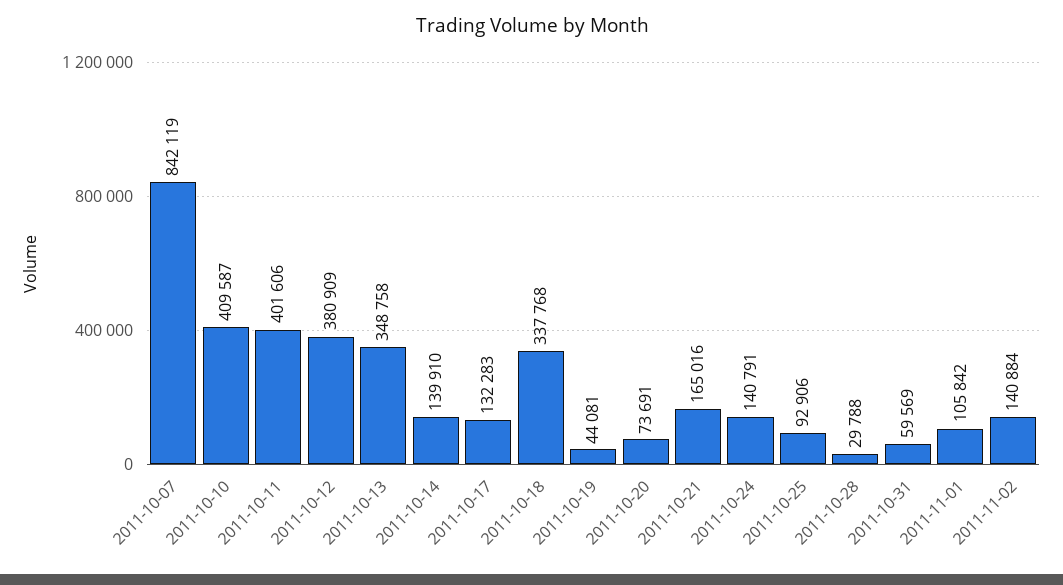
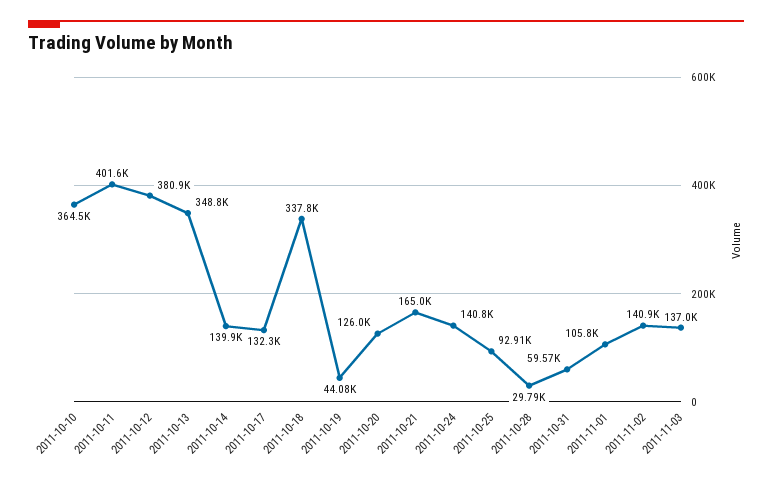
2011-10-07: 842119 -> none
2011-10-10: 409587 -> 364500
2011-10-20: 73691 -> 126000
2011-11-03: none -> 137000

